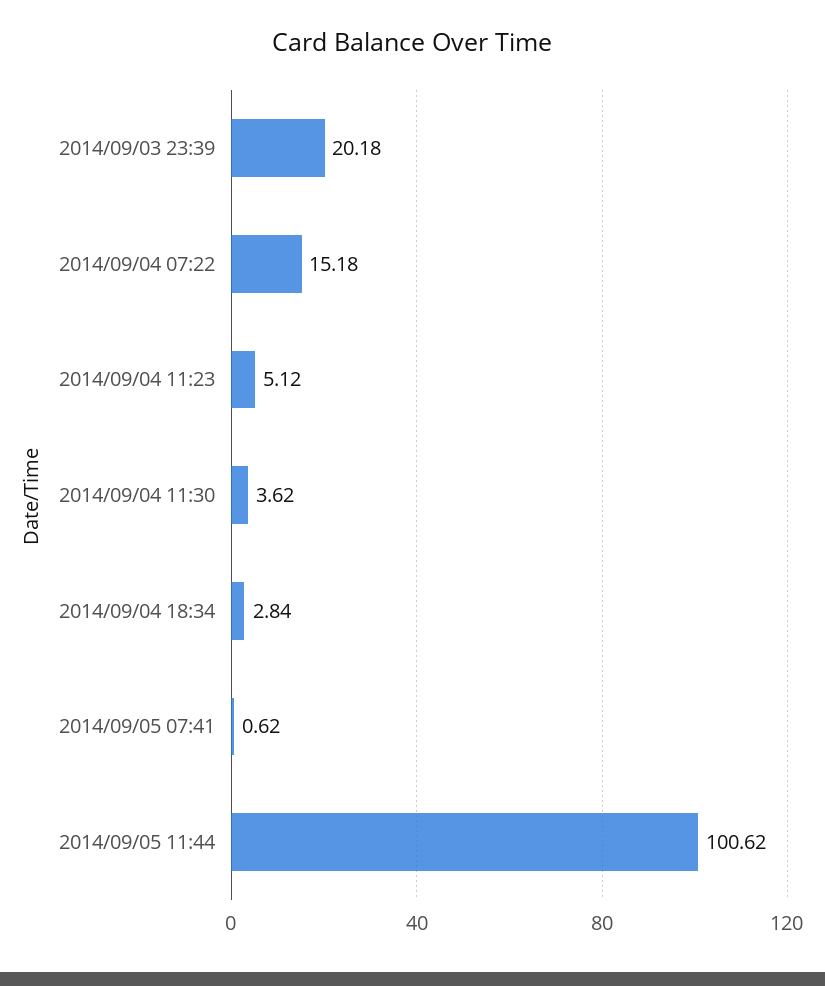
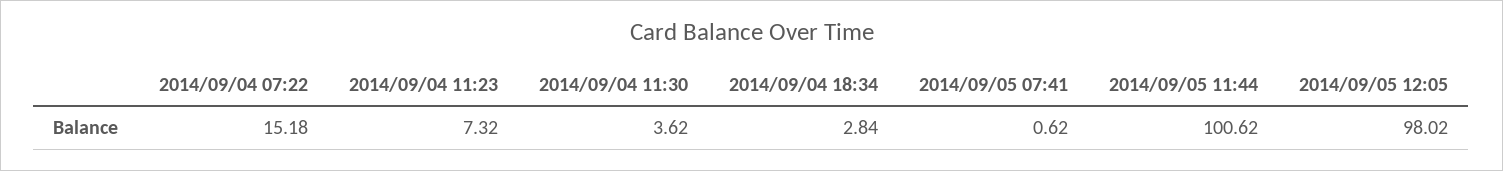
2014/09/03 23:39: 20.18 -> none
2014/09/04 11:23: 5.12 -> 7.32
2014/09/05 12:05: none -> 98.02

